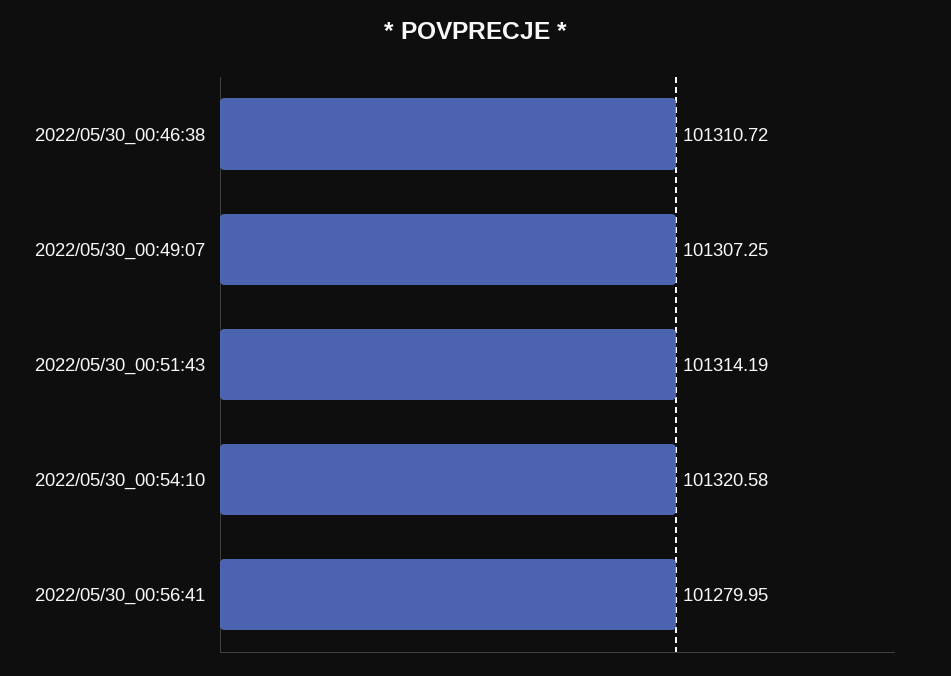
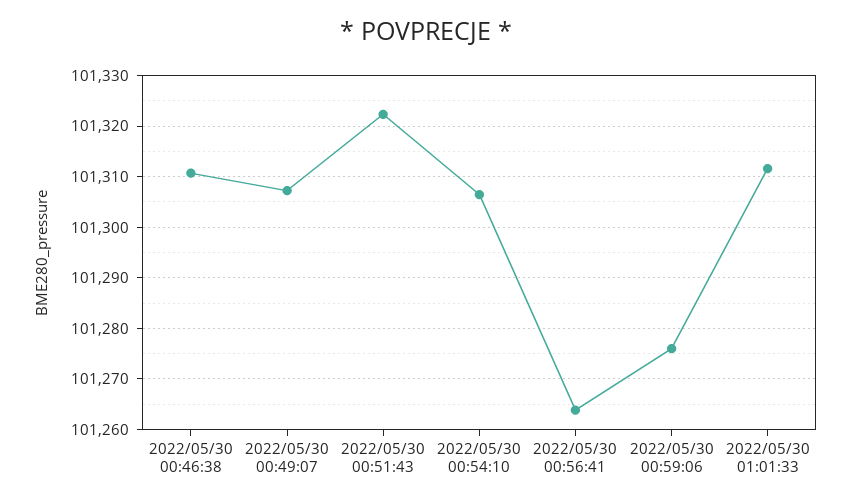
2022/05/30_00:51:43: 101314.19 -> 101322
2022/05/30_00:54:10: 101320.58 -> 101306
2022/05/30_00:56:41: 101279.95 -> 101264
2022/05/30 00:59:06: none -> 101276
2022/05/30 01:01:33: none -> 101312

